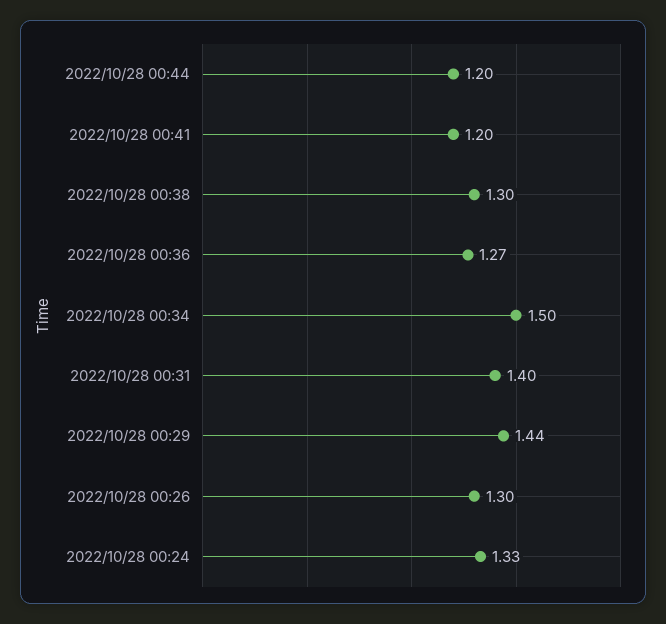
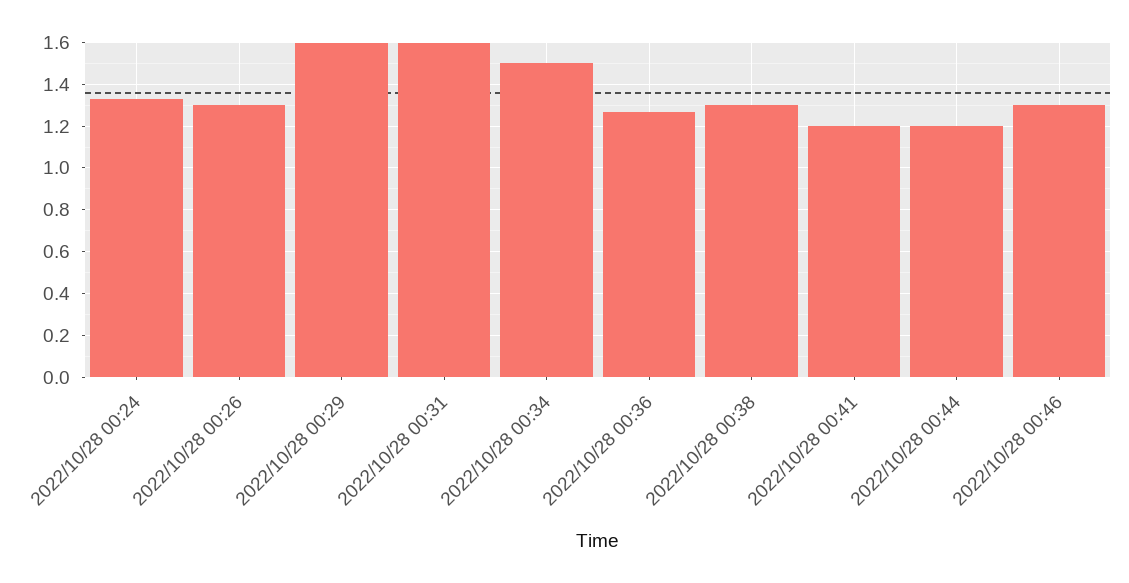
2022/10/28 00:31: 1.4 -> 1.6
2022/10/28 00:29: 1.44 -> 1.6
2022/10/28 00:46: none -> 1.3

